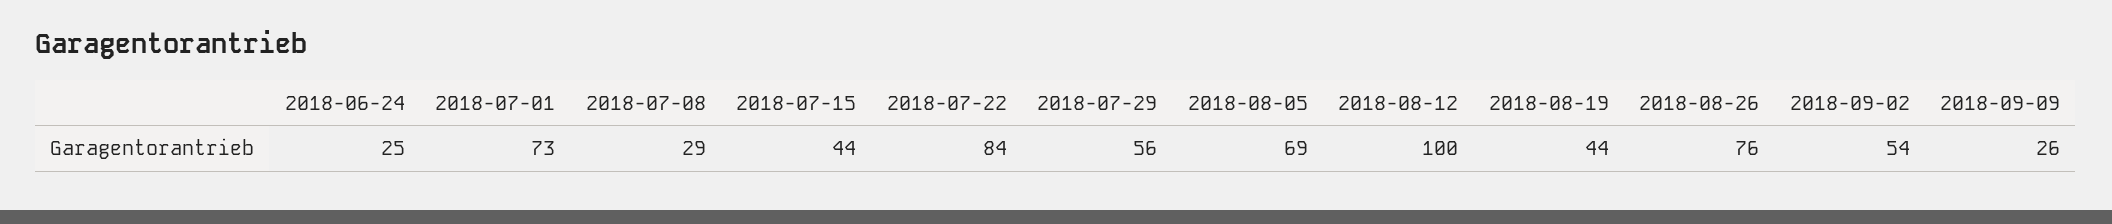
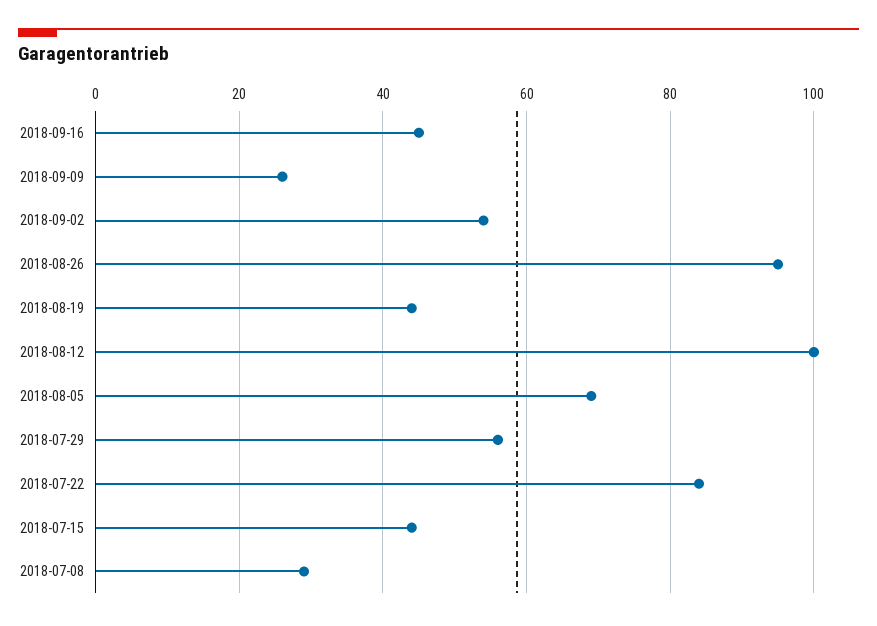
2018-06-24: 25 -> none
2018-07-01: 73 -> none
2018-08-26: 76 -> 95
2018-09-16: none -> 45

